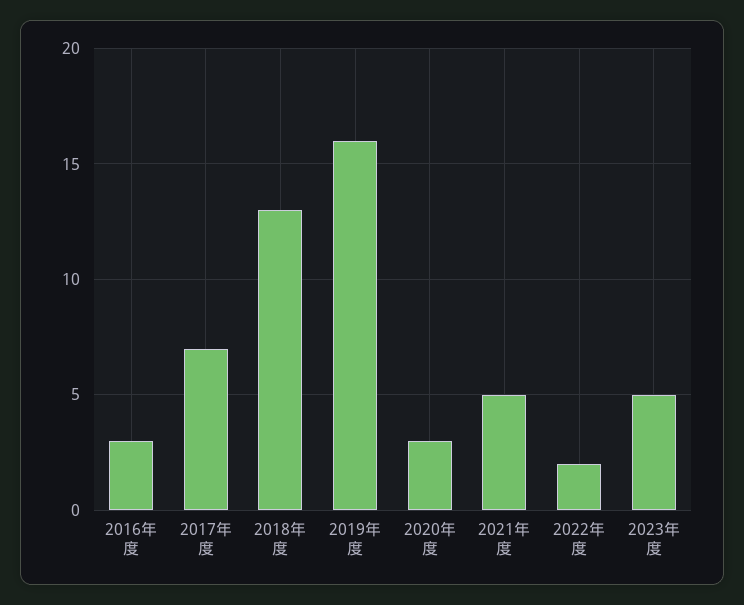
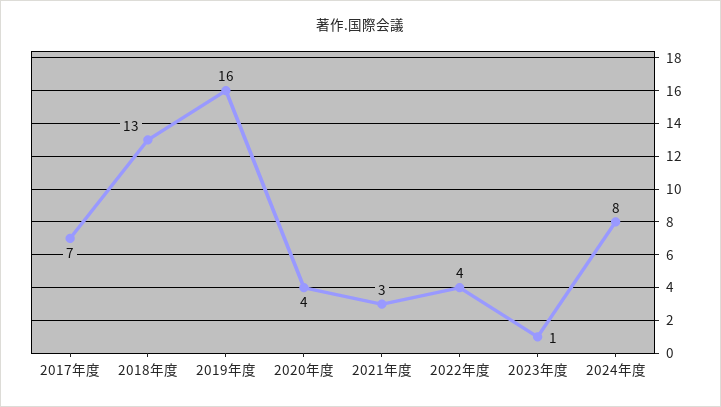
2016年度: 3 -> none
2020年度: 3 -> 4
2021年度: 5 -> 3
2022年度: 2 -> 4
2023年度: 5 -> 1
2024年度: none -> 8

